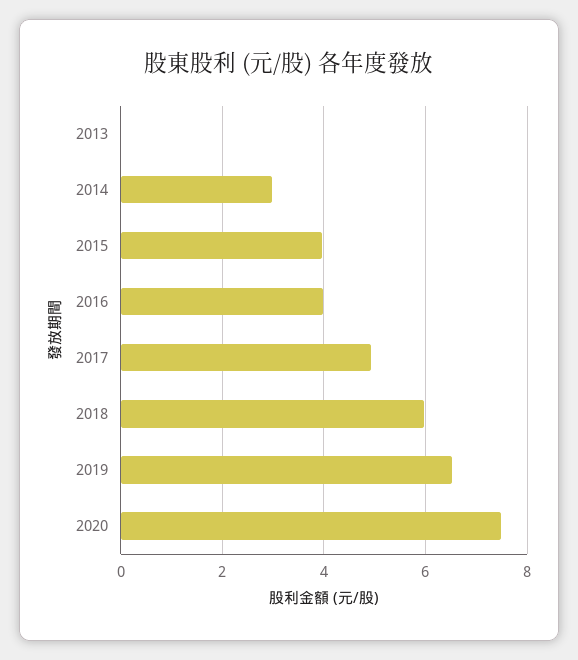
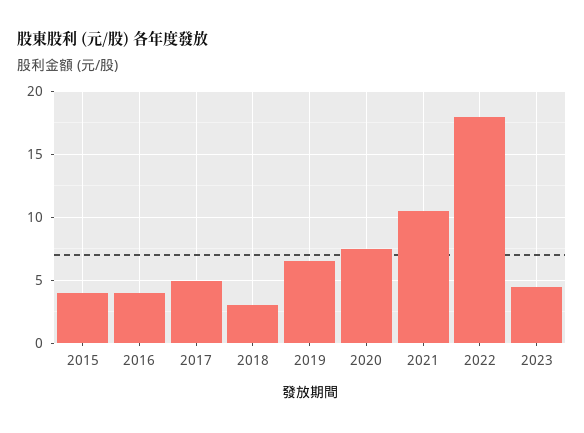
2013: 0 -> none
2014: 3 -> none
2018: 6 -> 3
2021: none -> 10.5
2022: none -> 18
2023: none -> 4.5

